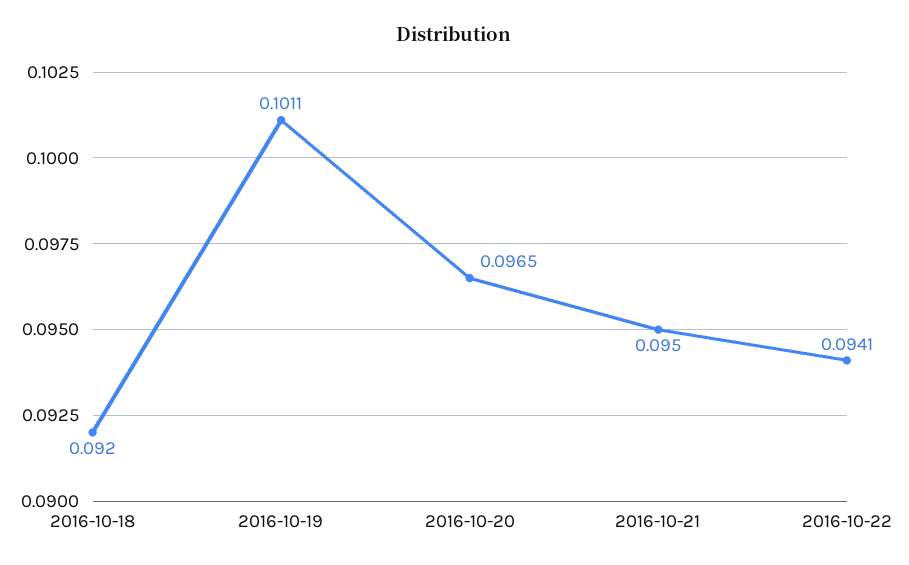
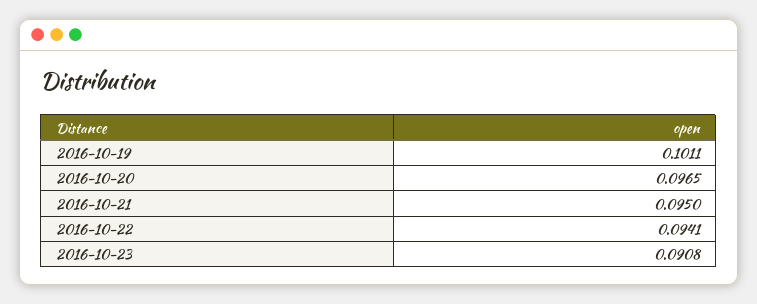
2016-10-18: 0.092 -> none
2016-10-23: none -> 0.0908

